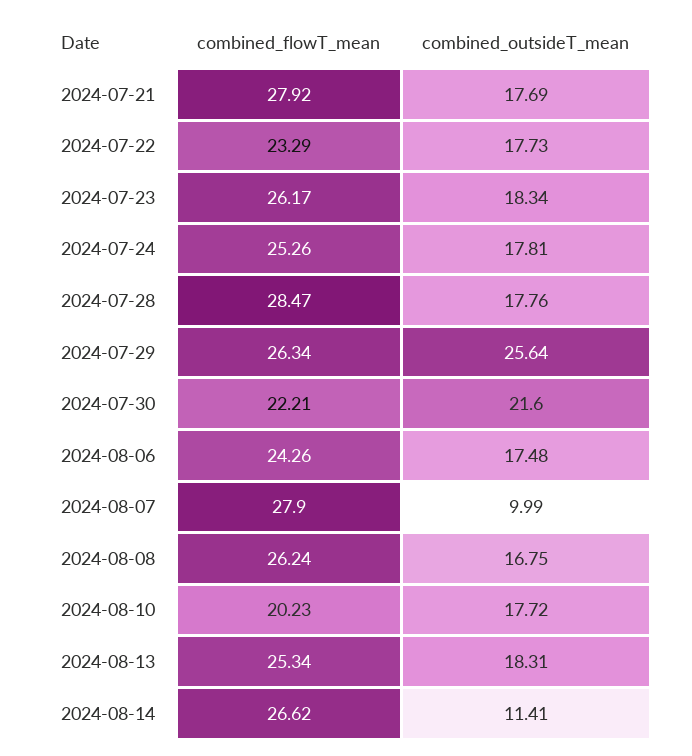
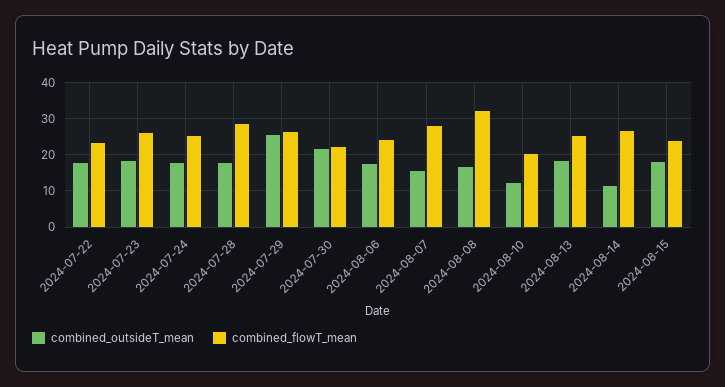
combined_flowT_mean, 2024-07-21: 27.92 -> none
combined_outsideT_mean, 2024-07-21: 17.69 -> none
combined_outsideT_mean, 2024-08-07: 9.99 -> 16
combined_flowT_mean, 2024-08-08: 26.24 -> 32
combined_outsideT_mean, 2024-08-10: 17.72 -> 12
combined_outsideT_mean, 2024-08-15: none -> 18
combined_flowT_mean, 2024-08-15: none -> 24

